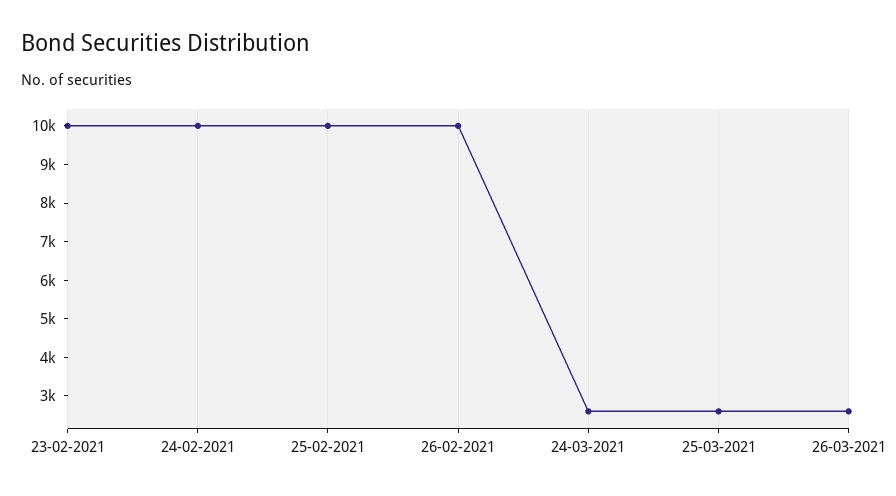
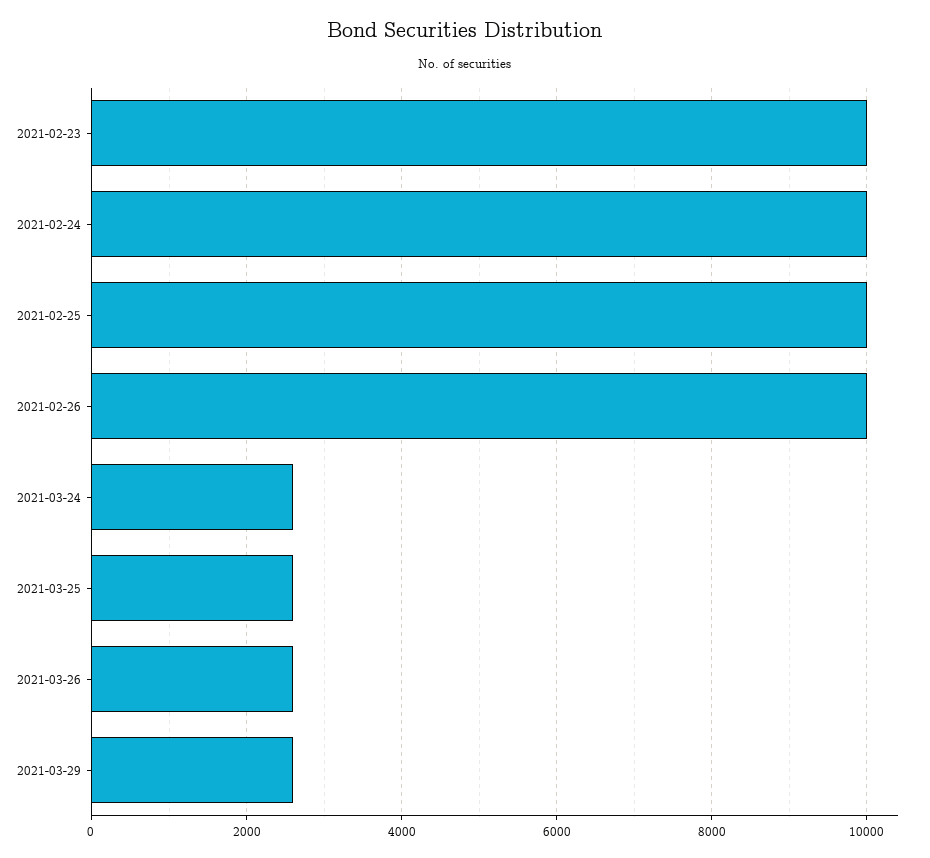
2021-03-29: none -> 2600

